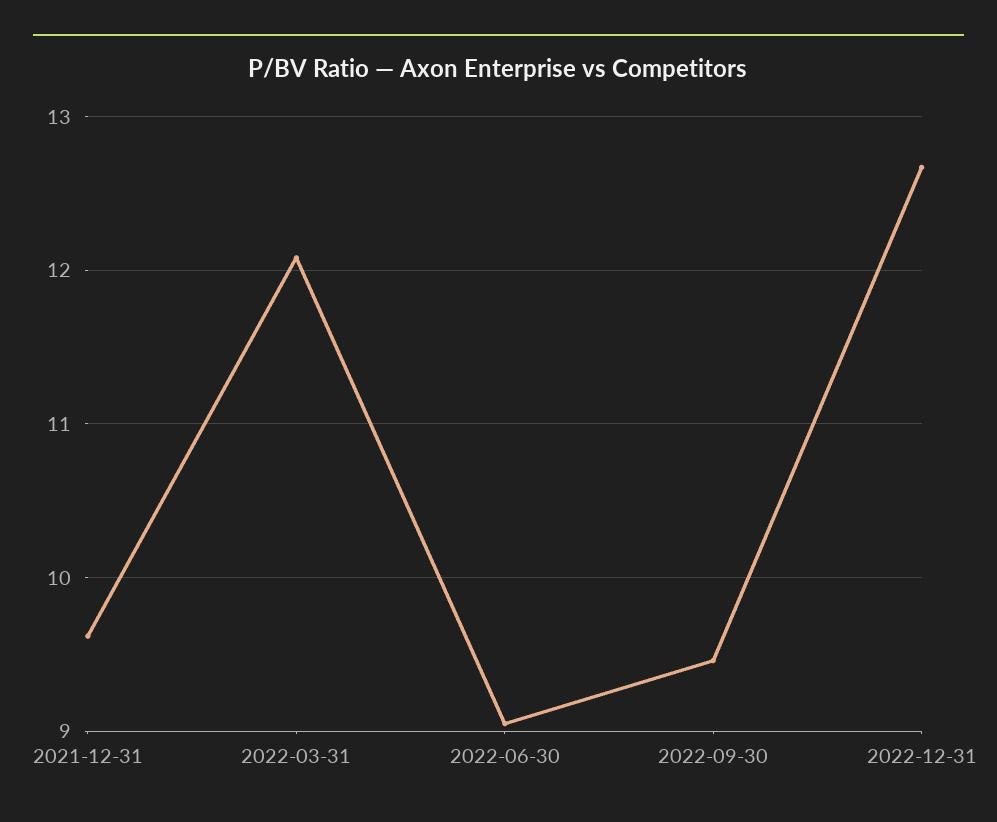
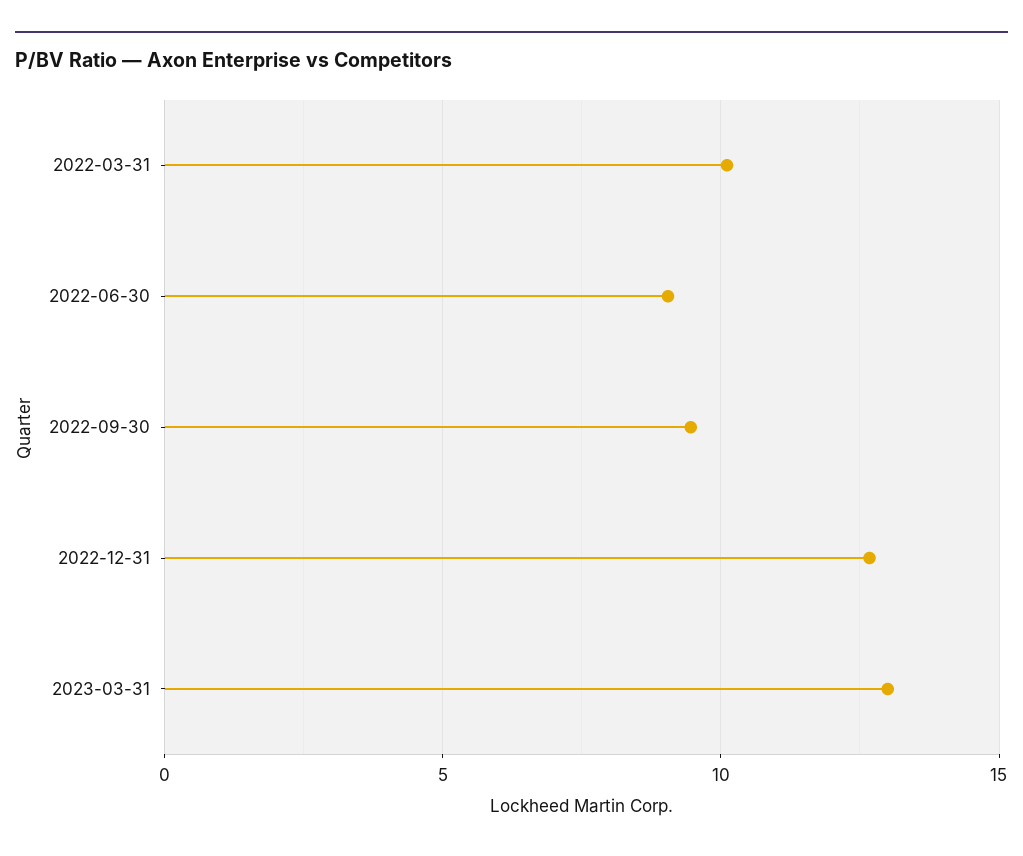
2021-12-31: 9.6 -> none
2022-03-31: 12.1 -> 10
2023-03-31: none -> 13

